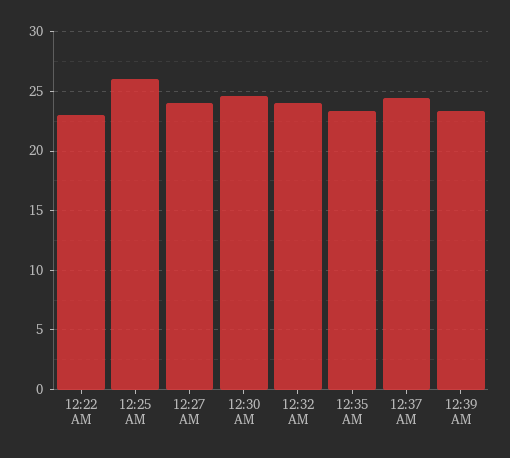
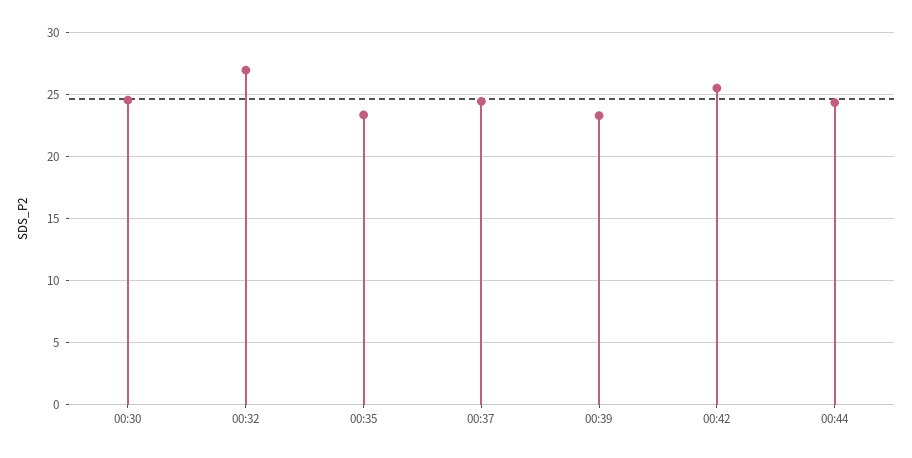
12:22 AM: 23 -> none
12:25 AM: 26 -> none
12:27 AM: 24 -> none
12:32 AM: 24 -> 27
00:42: none -> 25.5
00:44: none -> 24.5

